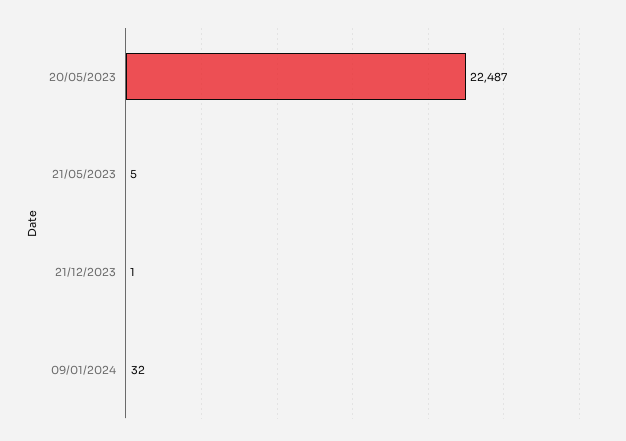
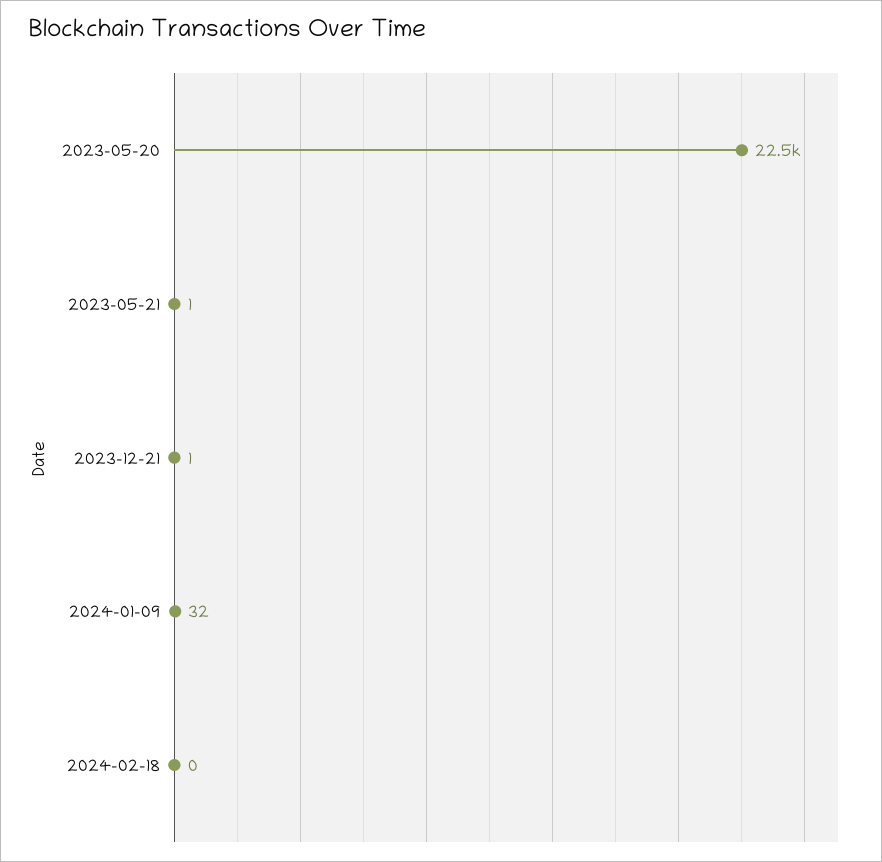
21/05/2023: 5 -> 1
2024-02-18: none -> 0

